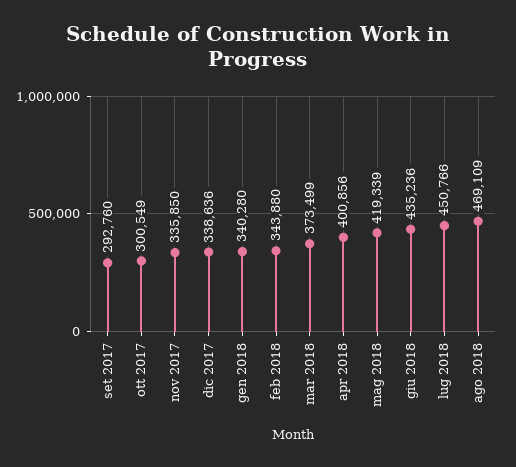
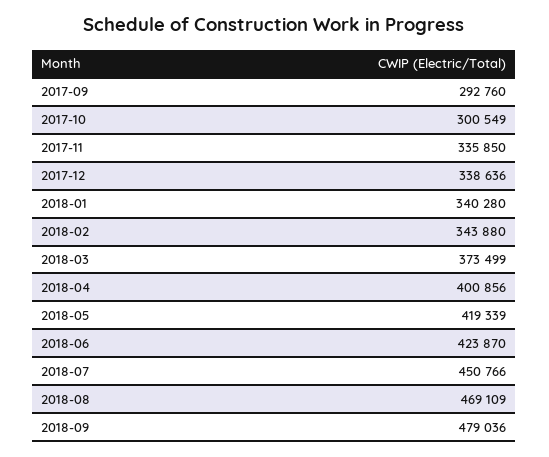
giu 2018: 435236 -> 423870
2018-09: none -> 479036

